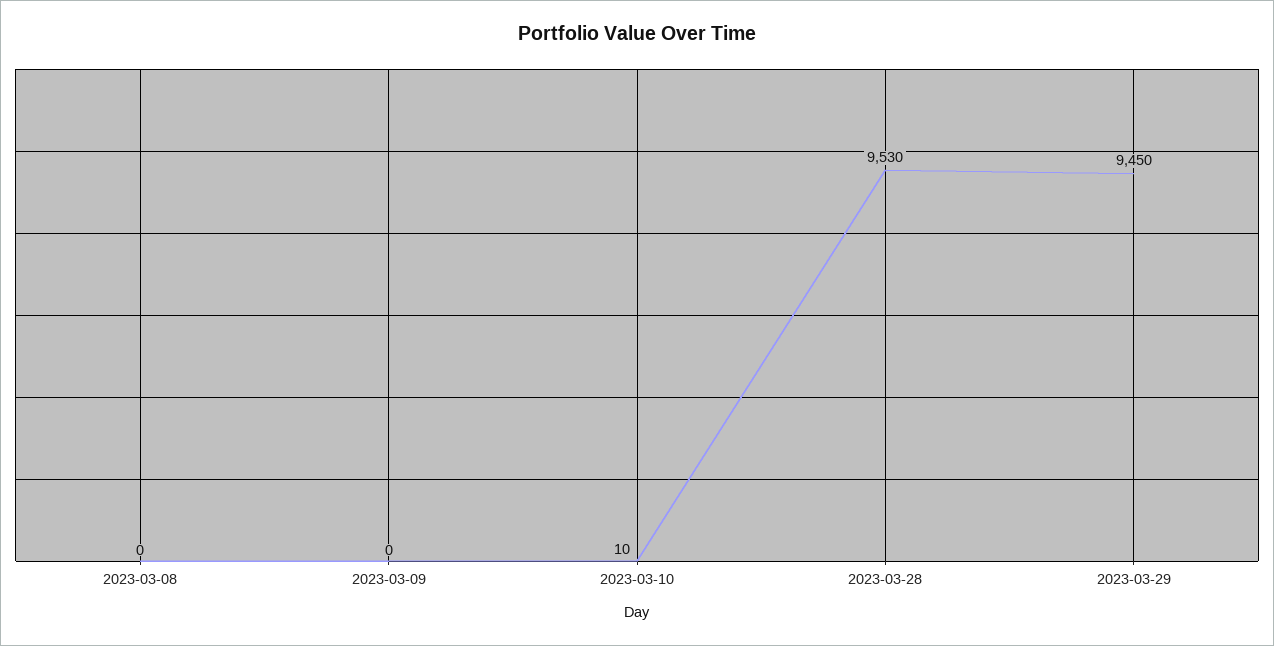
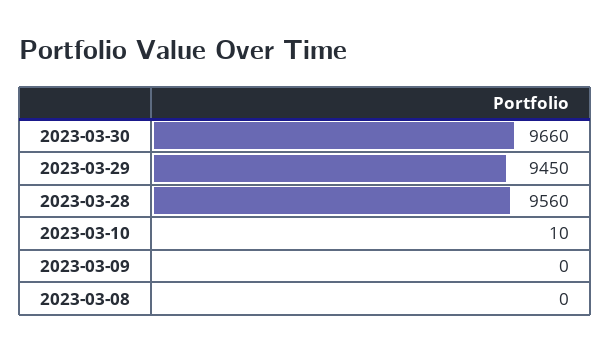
2023-03-28: 9530 -> 9560
2023-03-30: none -> 9660

